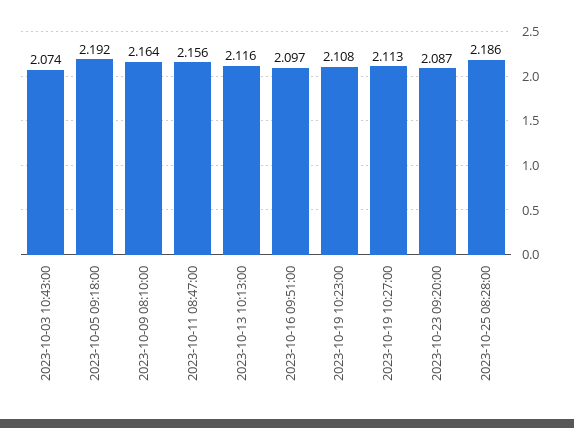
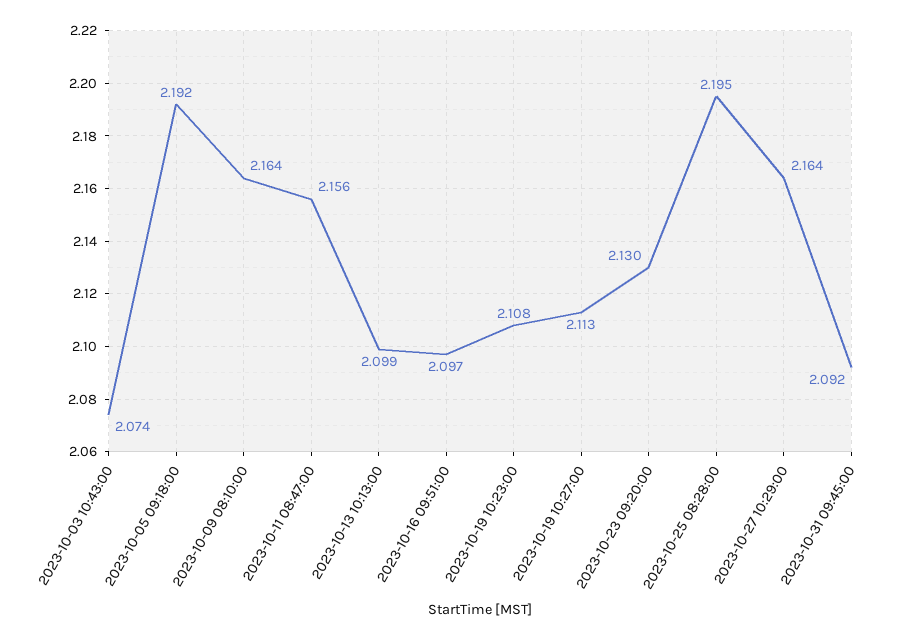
2023-10-13 10:13:00: 2.116 -> 2.099
2023-10-23 09:20:00: 2.087 -> 2.13
2023-10-25 08:28:00: 2.186 -> 2.195
2023-10-27 10:29:00: none -> 2.164
2023-10-31 09:45:00: none -> 2.092

